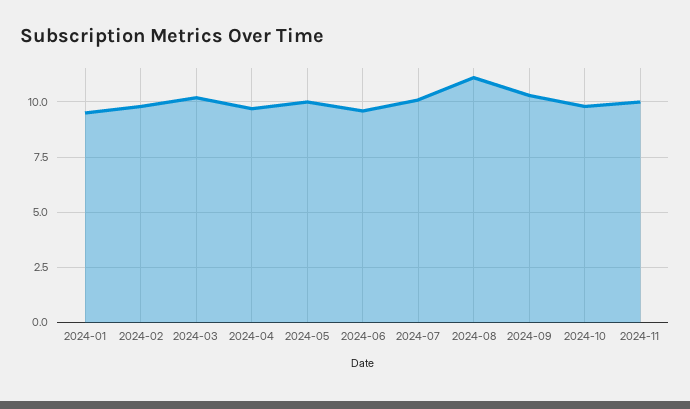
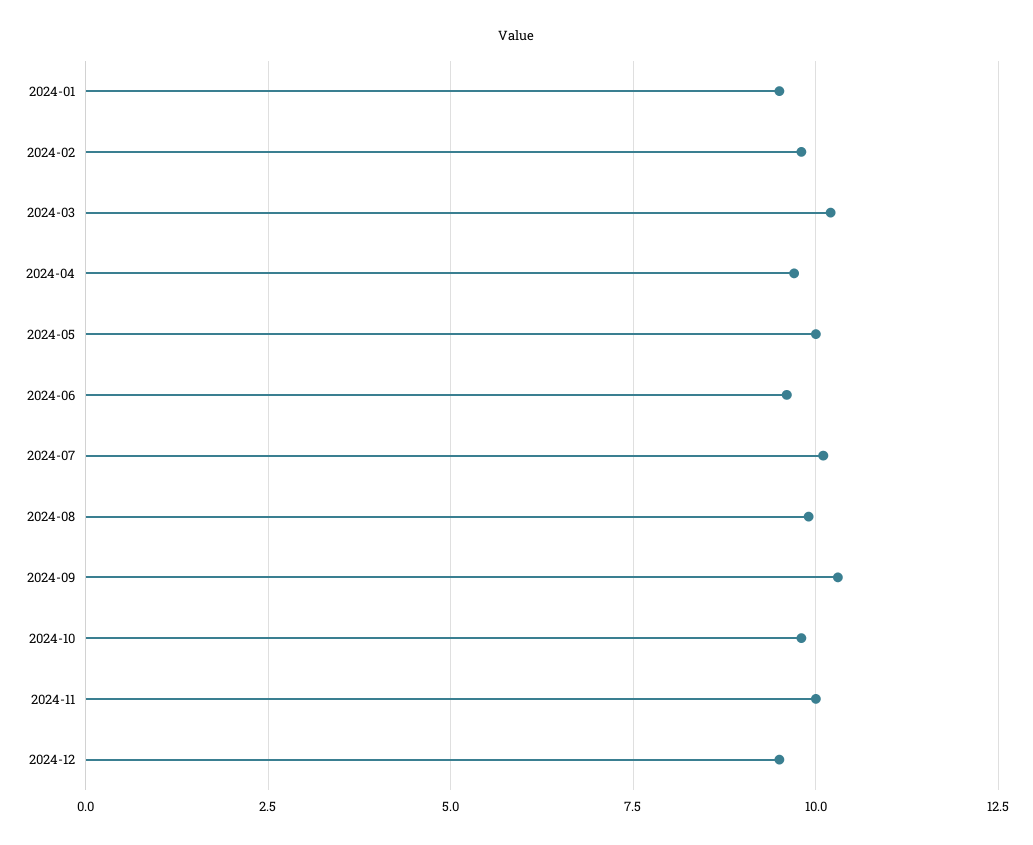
2024-08: 11 -> 10
2024-12: none -> 9.5

